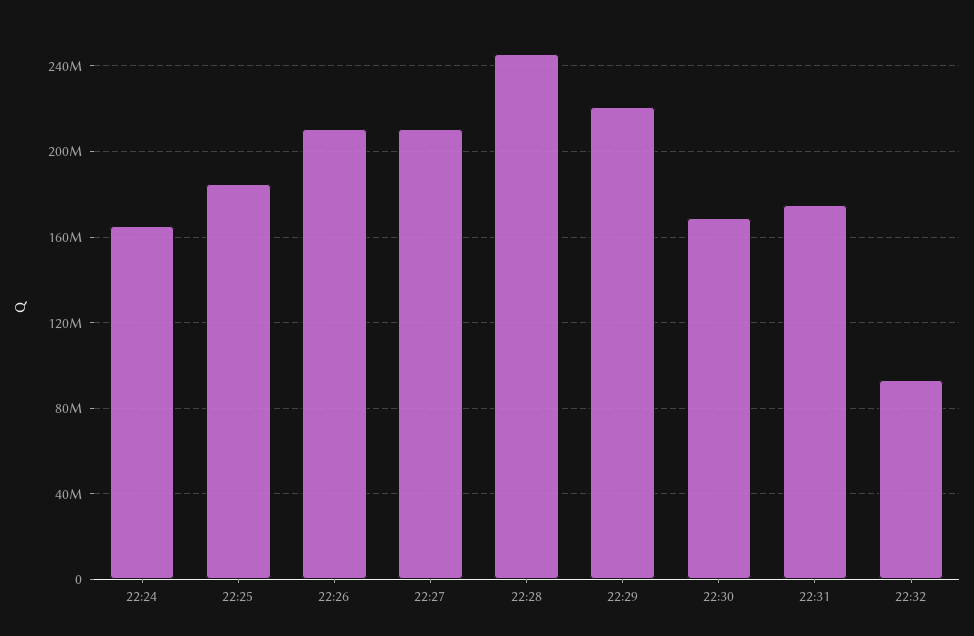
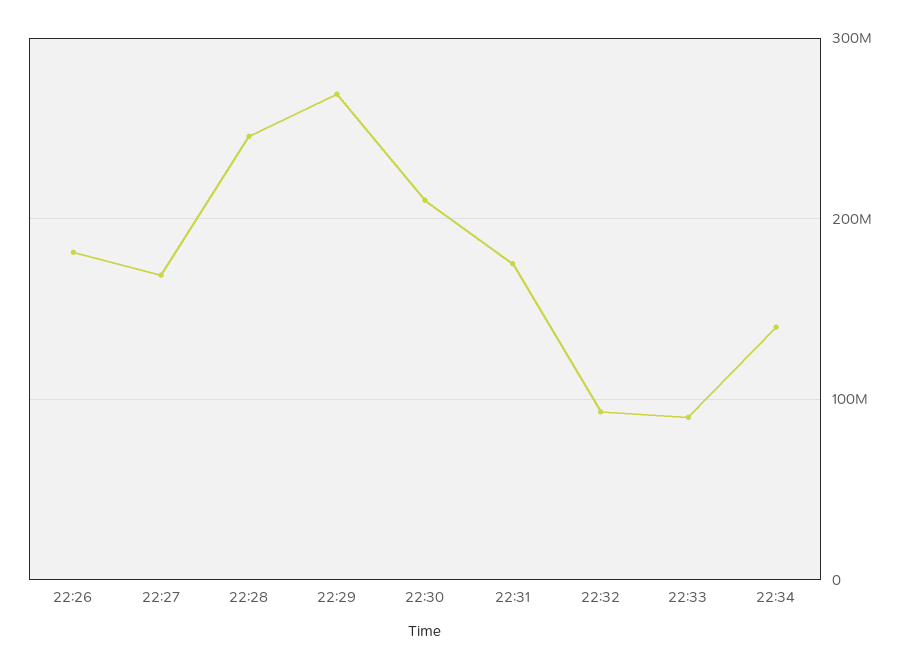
22:24: 165000000 -> none
22:25: 185000000 -> none
22:26: 210000000 -> 180000000
22:27: 210000000 -> 170000000
22:29: 220000000 -> 270000000
22:30: 170000000 -> 210000000
22:33: none -> 90000000
22:34: none -> 140000000

